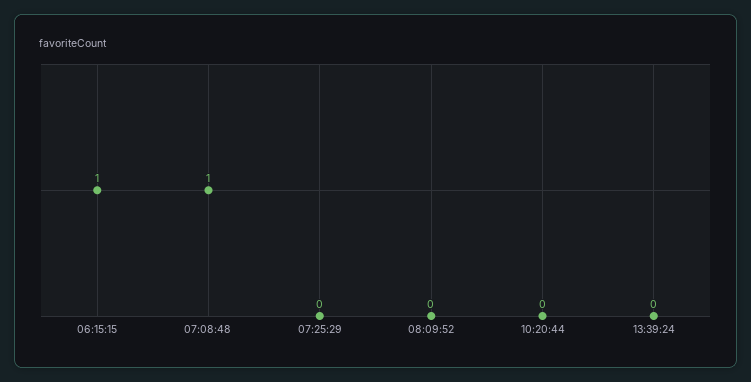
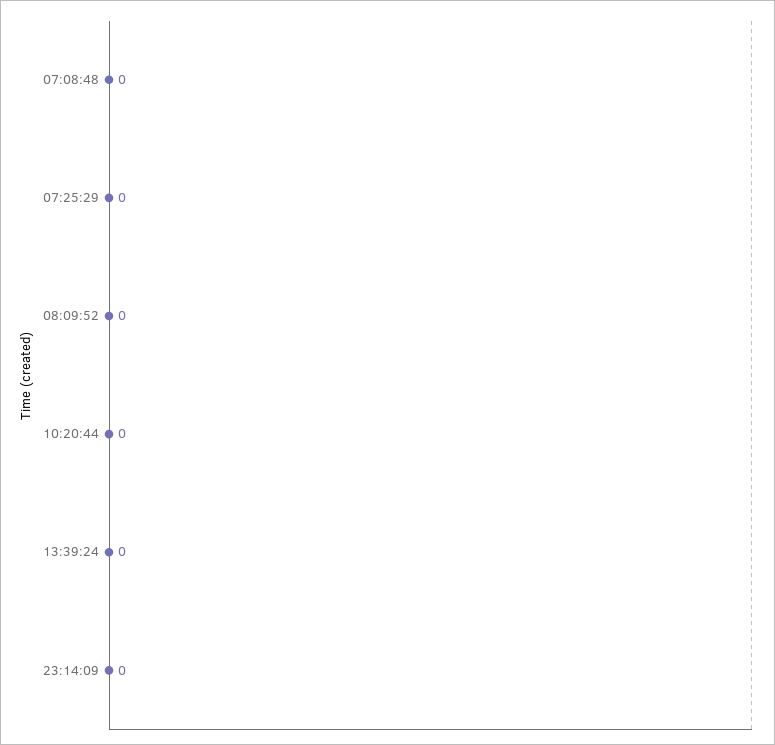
06:15:15: 1 -> none
07:08:48: 1 -> 0
23:14:09: none -> 0

